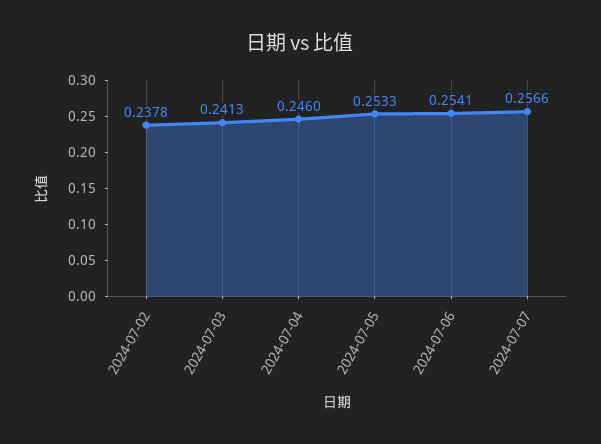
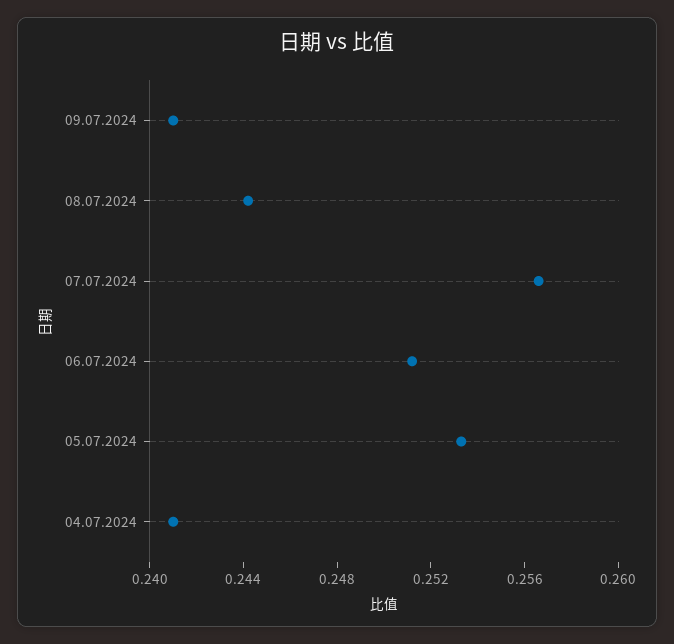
2024-07-02: 0.2378 -> none
2024-07-03: 0.2413 -> none
2024-07-04: 0.246 -> 0.241
2024-07-06: 0.2541 -> 0.251
09.07.2024: none -> 0.241
08.07.2024: none -> 0.244

